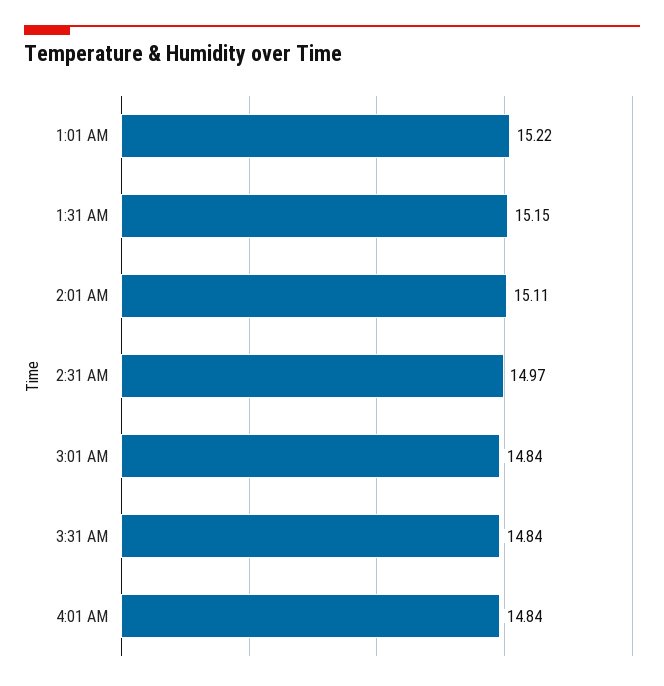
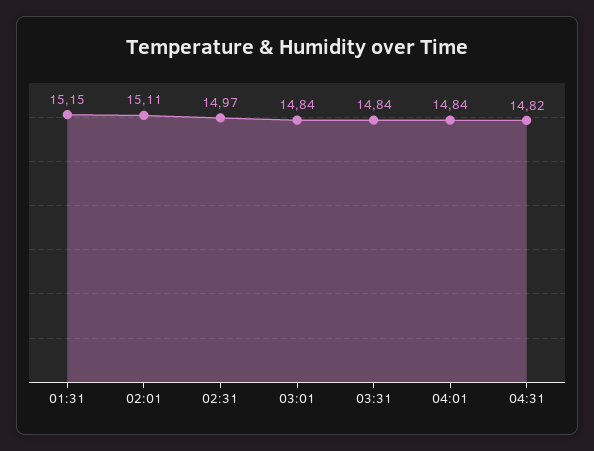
1:01 AM: 15.22 -> none
04:31: none -> 14.82

